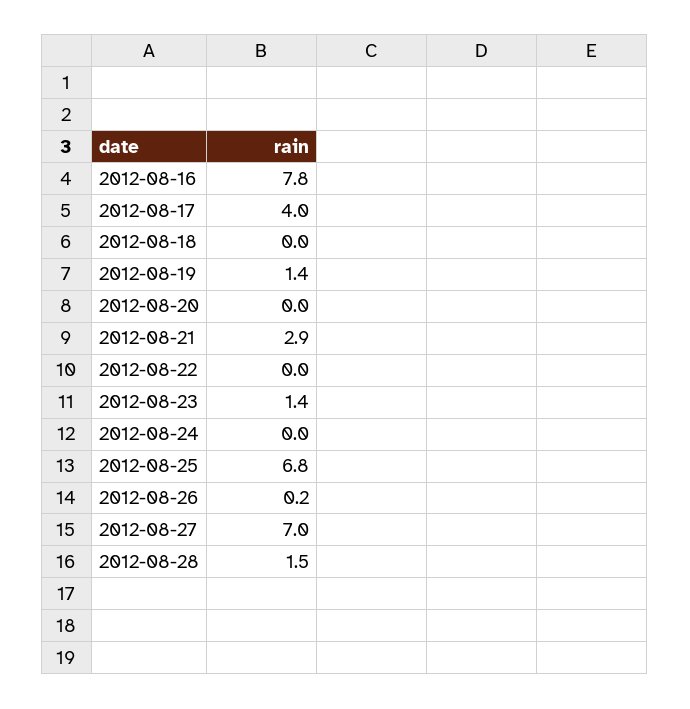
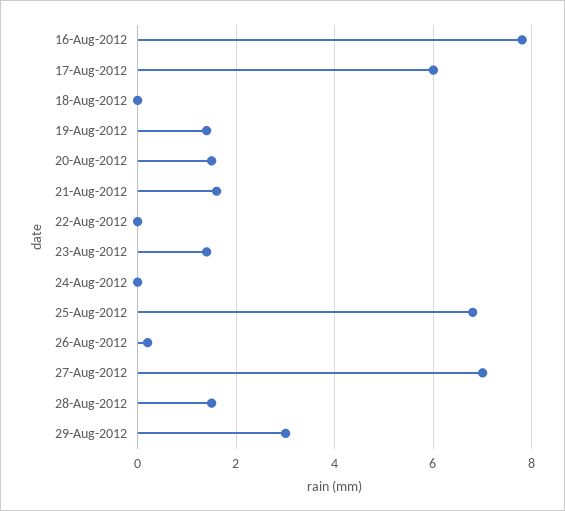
2012-08-17: 4 -> 6
2012-08-20: 0 -> 1.5
2012-08-21: 2.9 -> 1.5
29-Aug-2012: none -> 3

